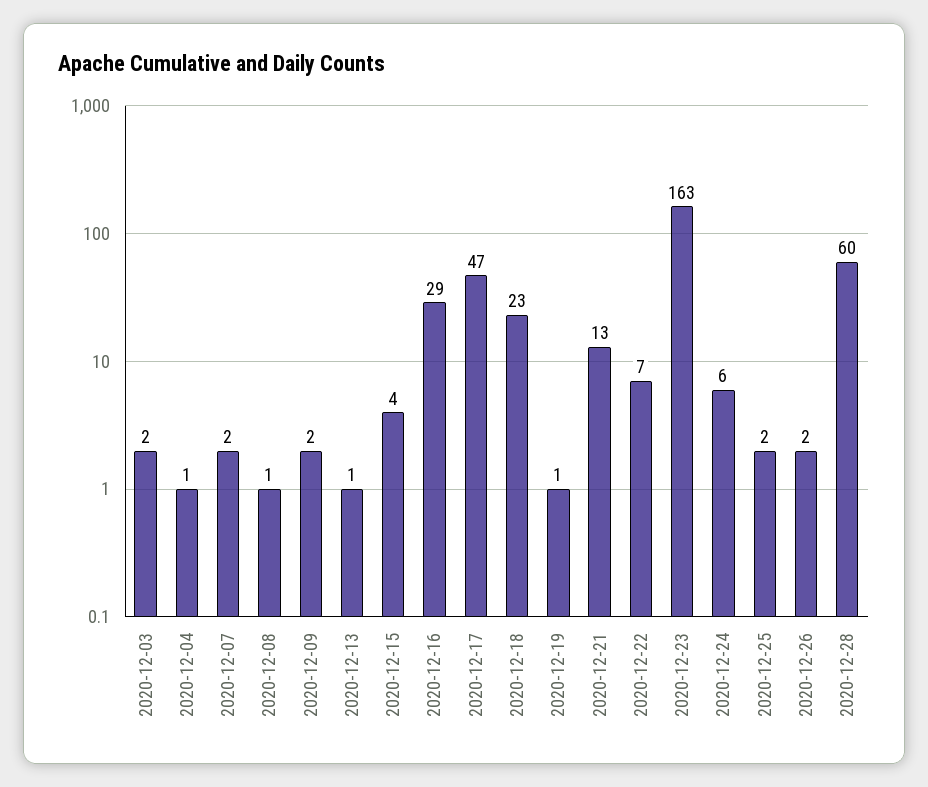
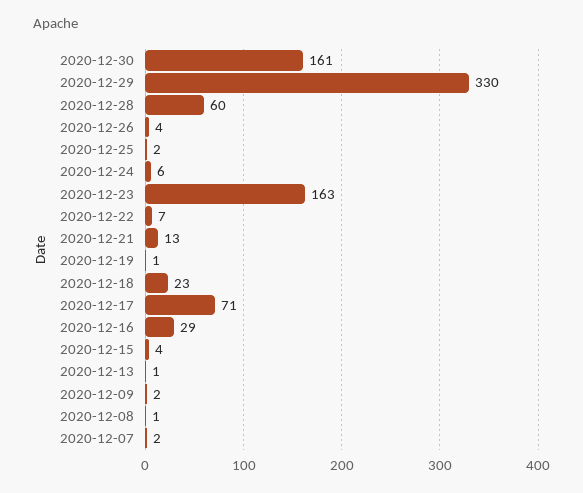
2020-12-03: 2 -> none
2020-12-04: 1 -> none
2020-12-17: 47 -> 71
2020-12-26: 2 -> 4
2020-12-30: none -> 161
2020-12-29: none -> 330

